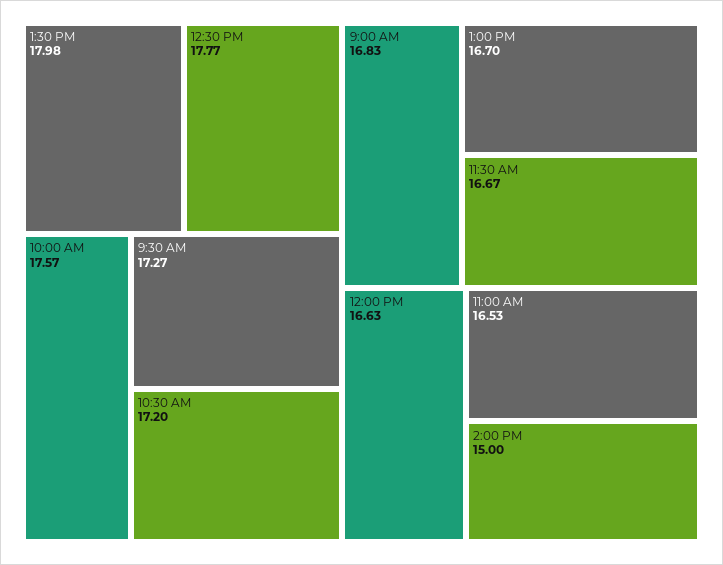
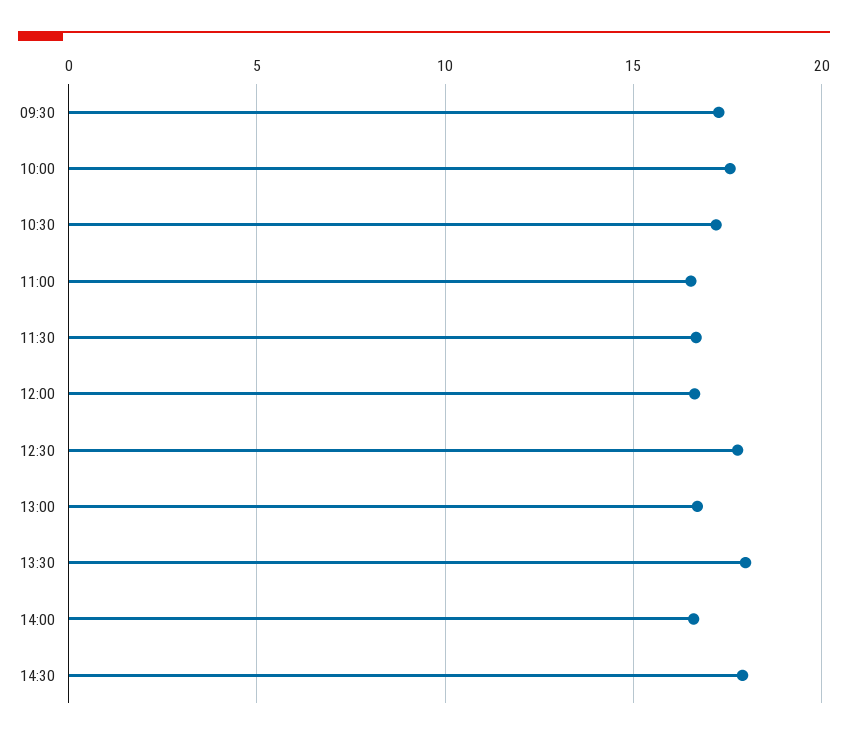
9:00 AM: 16.83 -> none
2:00 PM: 15 -> 16.5
14:30: none -> 18

